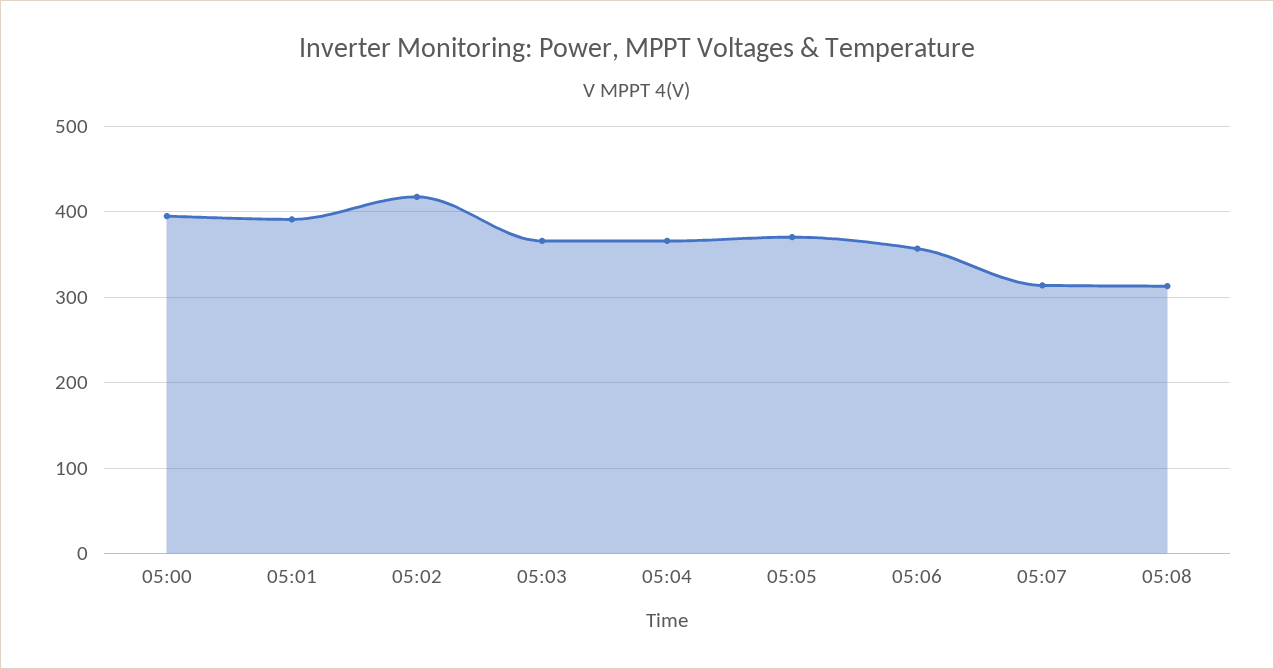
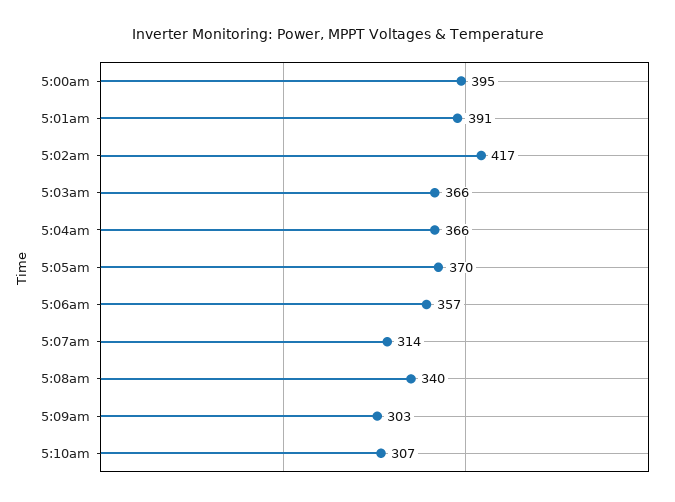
05:08: 310 -> 340
5:09am: none -> 303
5:10am: none -> 307

